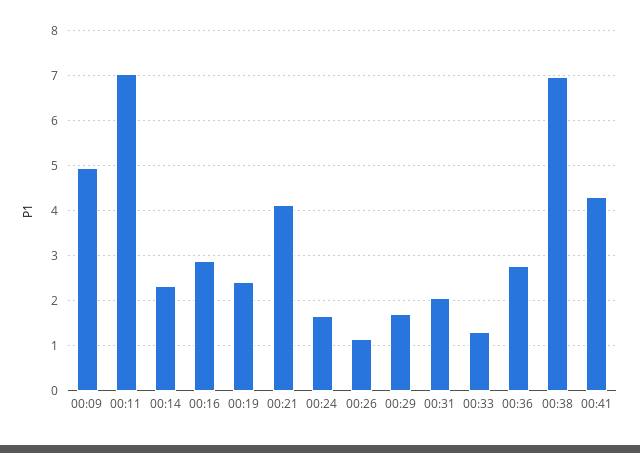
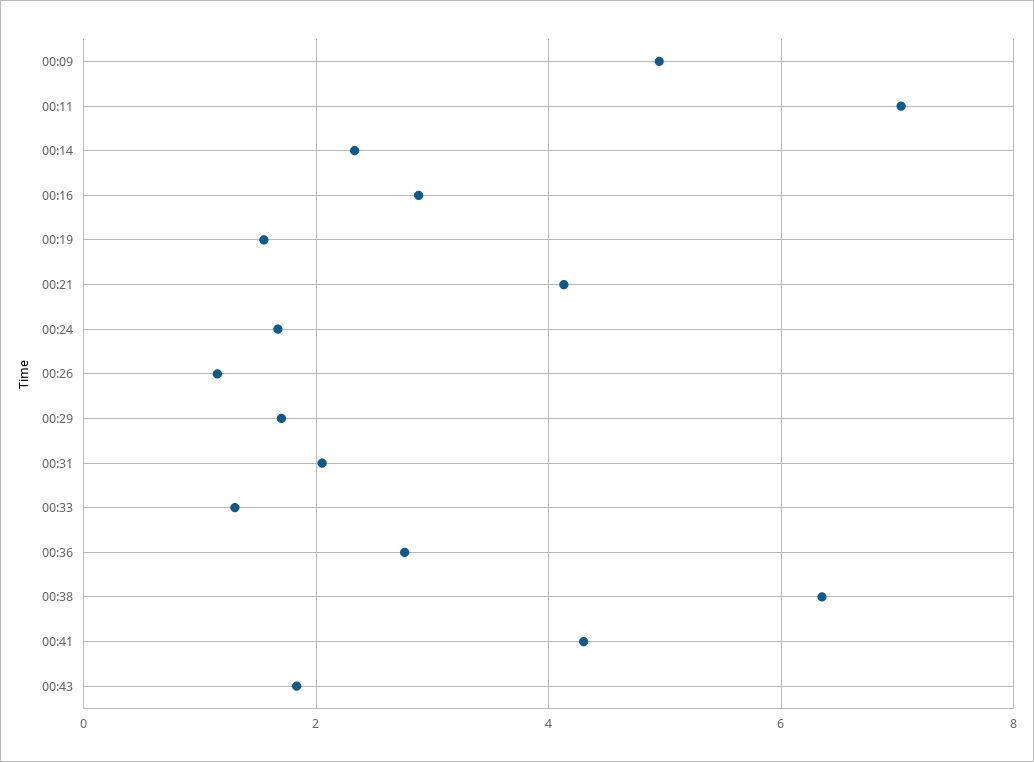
00:19: 2.4 -> 1.6
00:38: 7 -> 6.4
00:43: none -> 1.8

